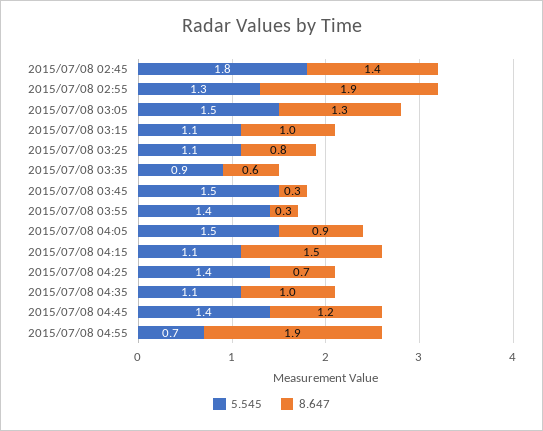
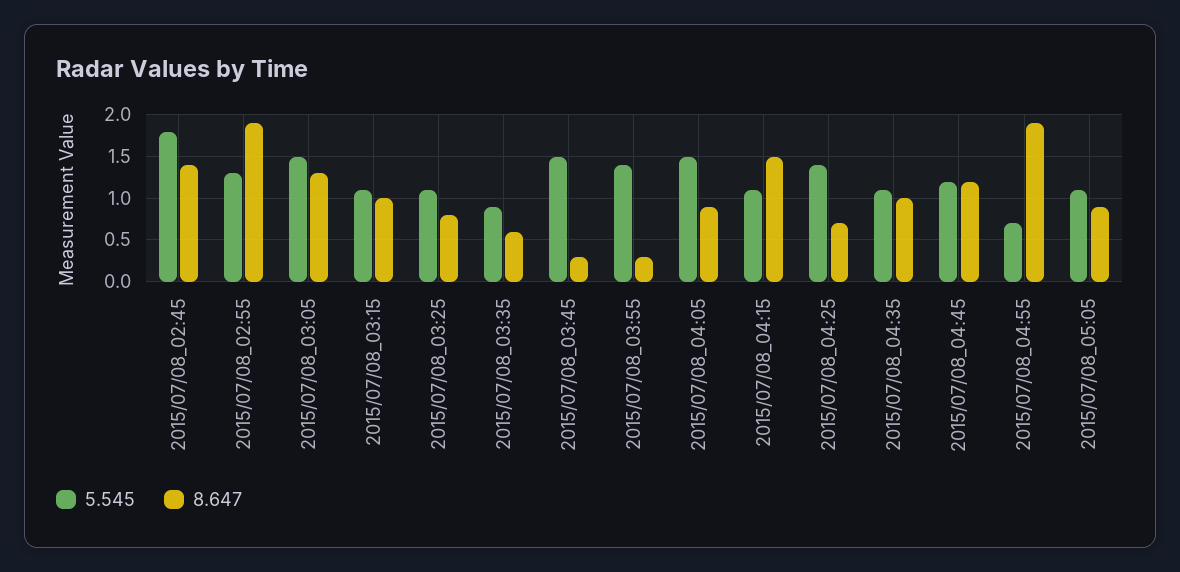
5.545, 2015/07/08 04:45: 1.4 -> 1.2
5.545, 2015/07/08_05:05: none -> 1.1
8.647, 2015/07/08_05:05: none -> 0.9

